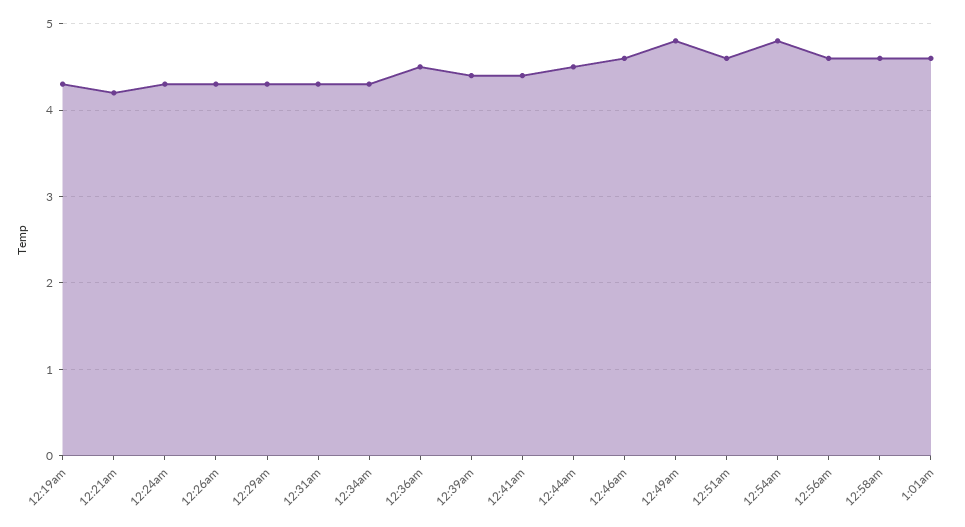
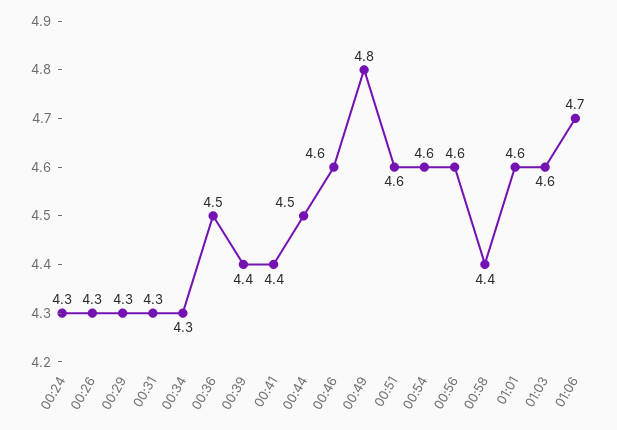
12:19am: 4.3 -> none
12:21am: 4.2 -> none
12:54am: 4.8 -> 4.6
12:58am: 4.6 -> 4.4
01:03: none -> 4.6
01:06: none -> 4.7

